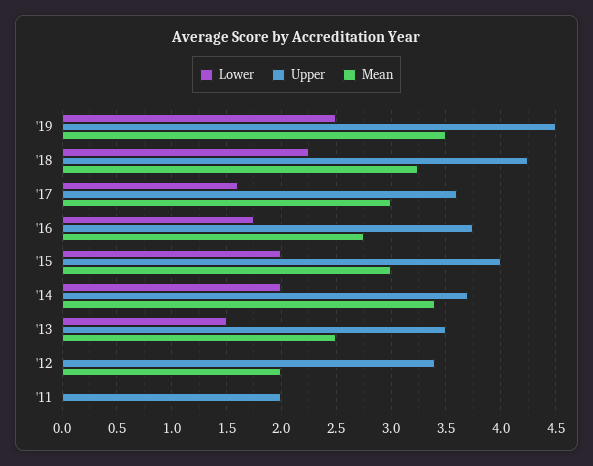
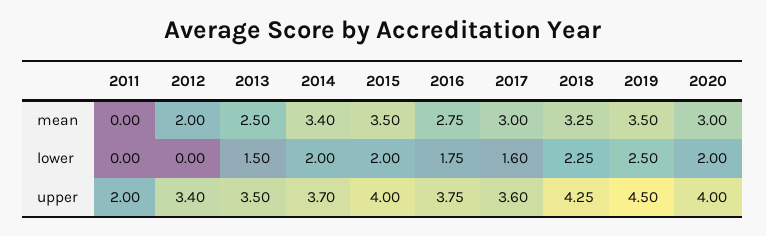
Mean, '15: 3 -> 3.5
Mean, 2020: none -> 3
Lower, 2020: none -> 2
Upper, 2020: none -> 4

